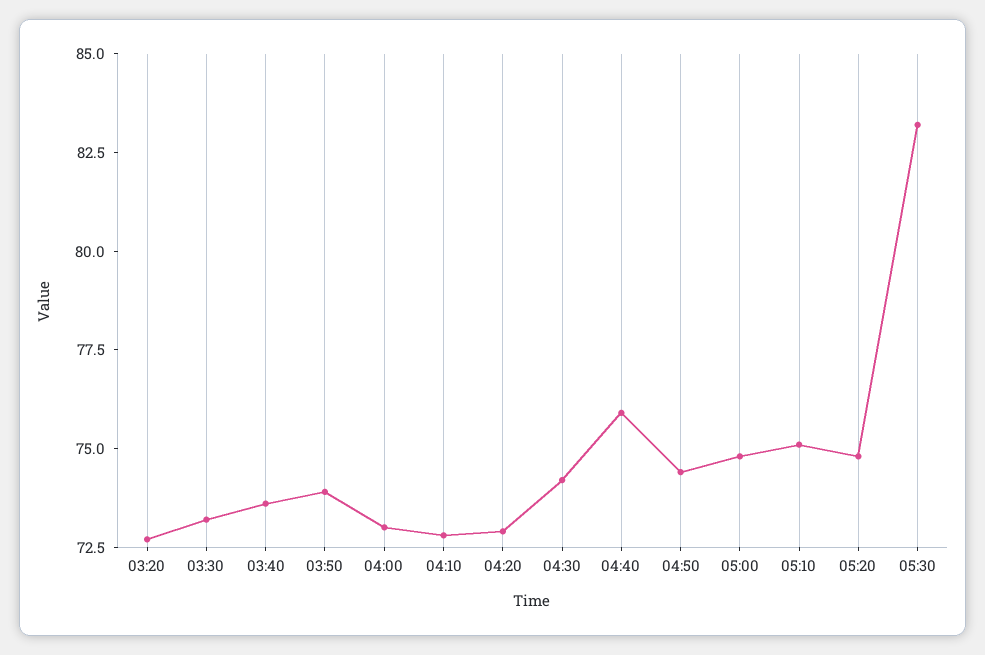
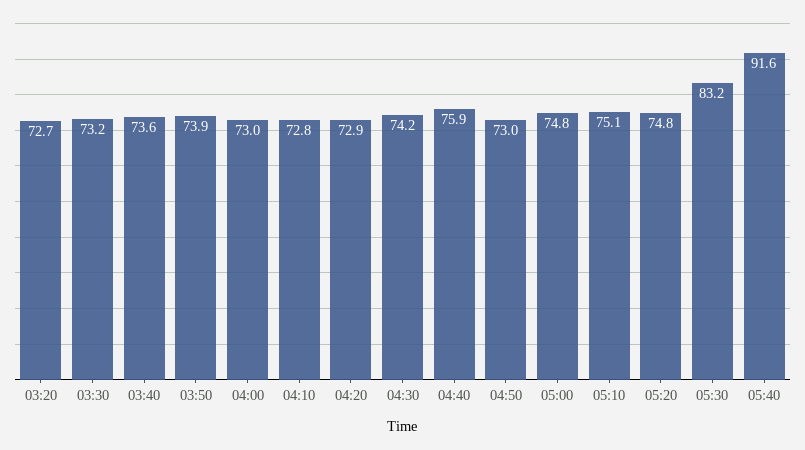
04:50: 74.5 -> 73
05:40: none -> 91.6

